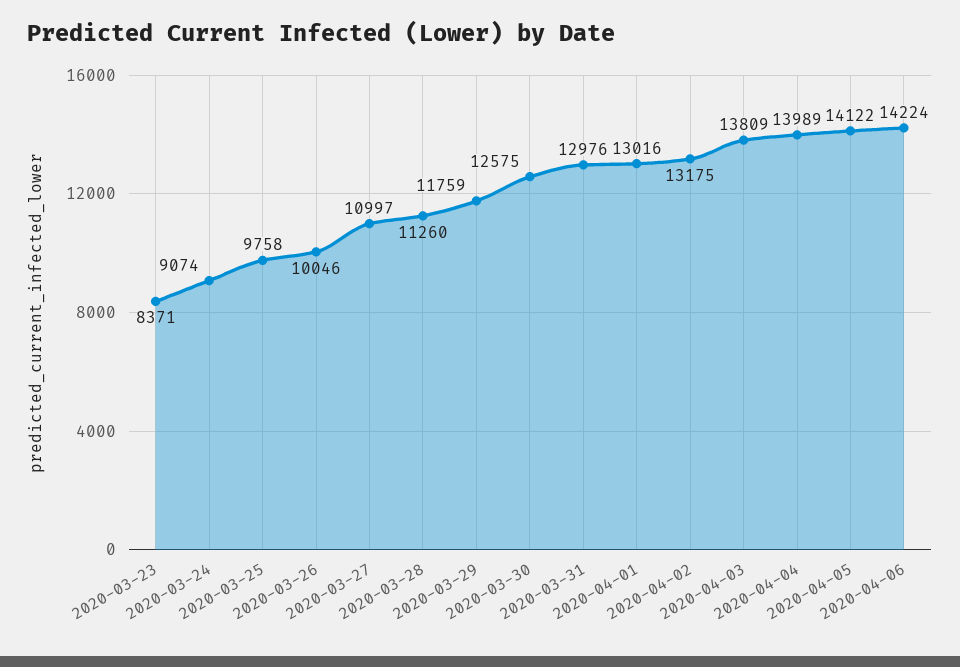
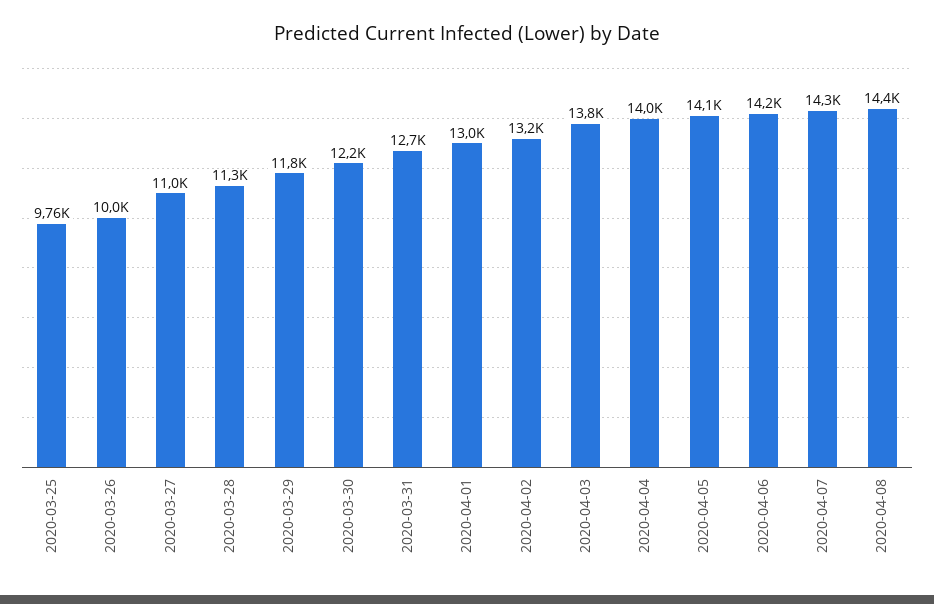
2020-03-23: 8371 -> none
2020-03-24: 9074 -> none
2020-03-30: 12575 -> 12200
2020-03-31: 12976 -> 12700
2020-04-07: none -> 14300
2020-04-08: none -> 14400

